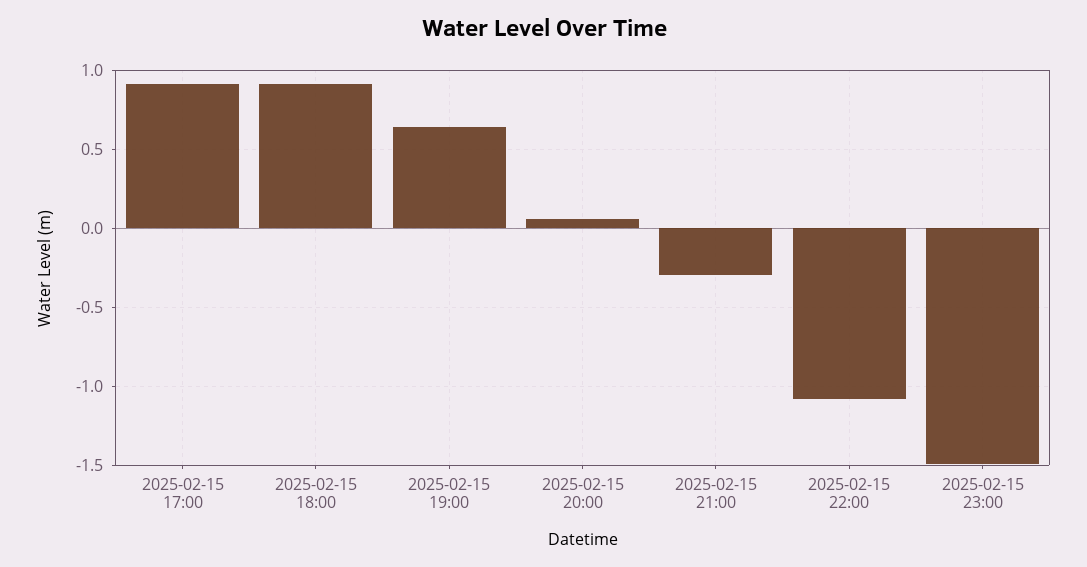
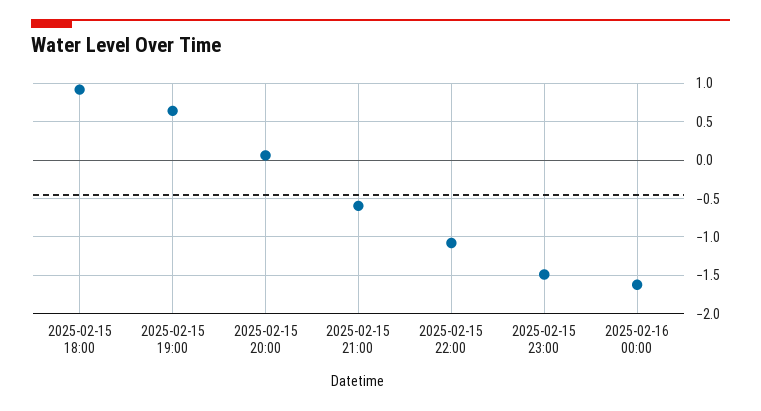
2025-02-15 17:00: 0.9 -> none
2025-02-15 21:00: -0.3 -> -0.6
2025-02-16 00:00: none -> -1.6

